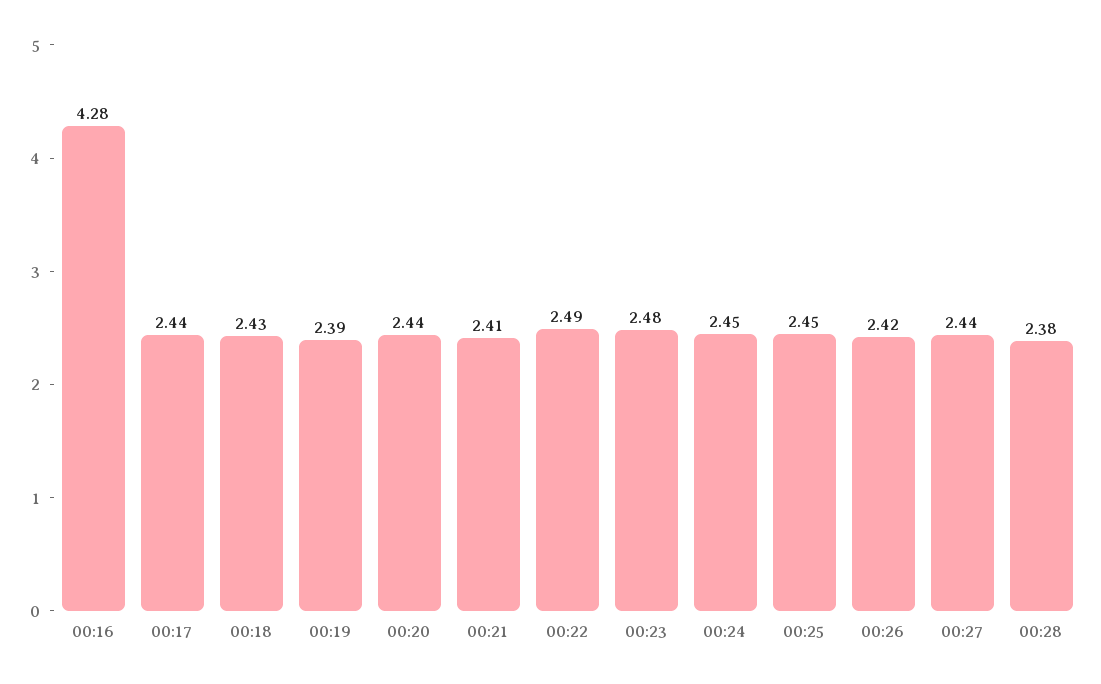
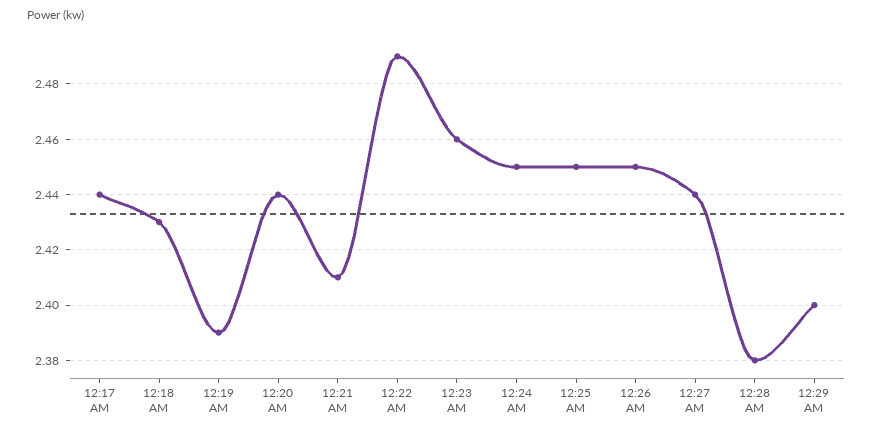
00:16: 4.28 -> none
00:23: 2.48 -> 2.46
00:26: 2.42 -> 2.45
12:29 AM: none -> 2.4

